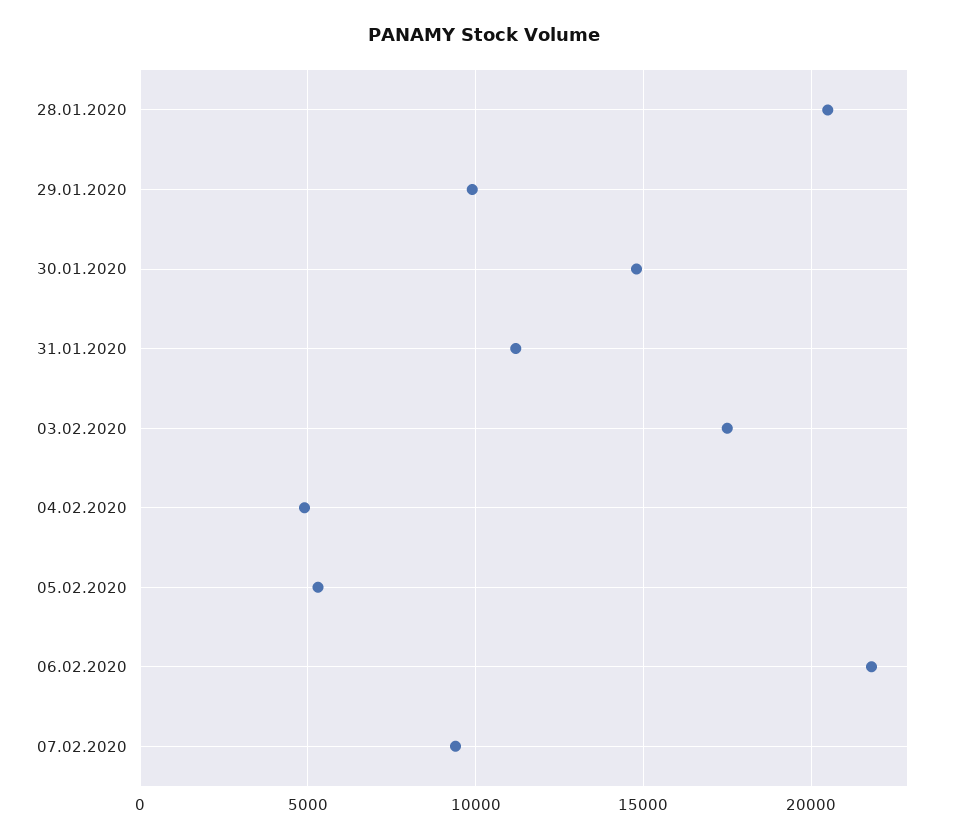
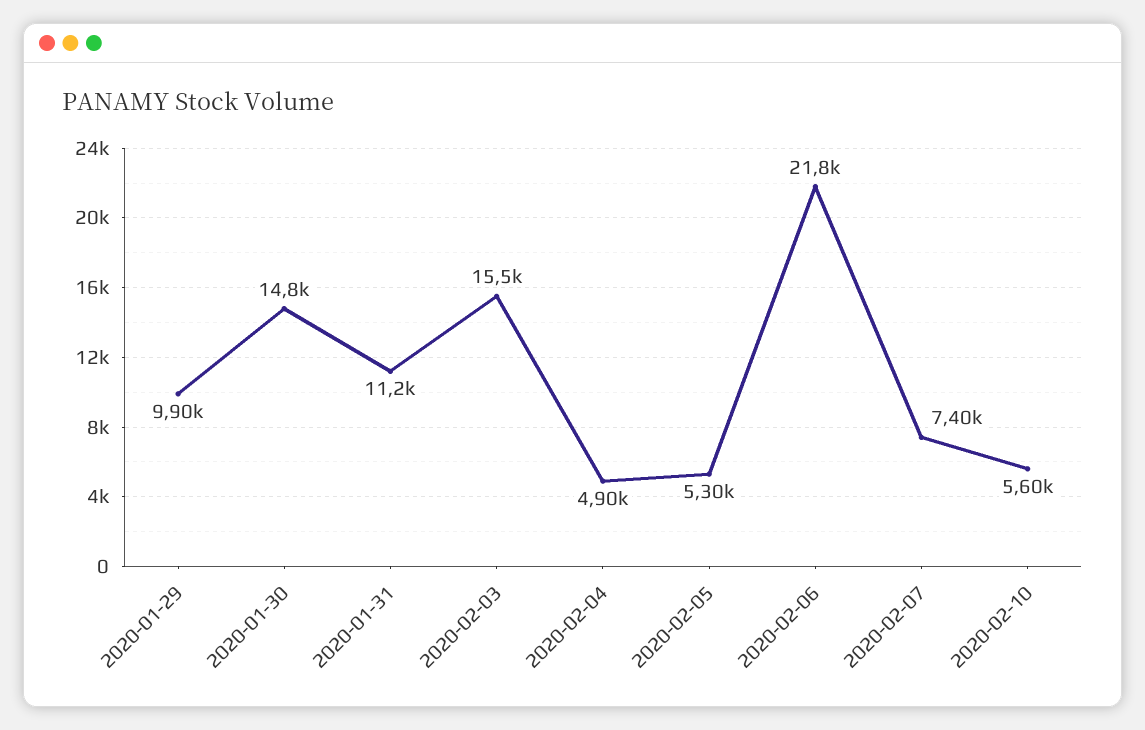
28.01.2020: 20500 -> none
03.02.2020: 17500 -> 15500
07.02.2020: 9500 -> 7400
2020-02-10: none -> 5600

